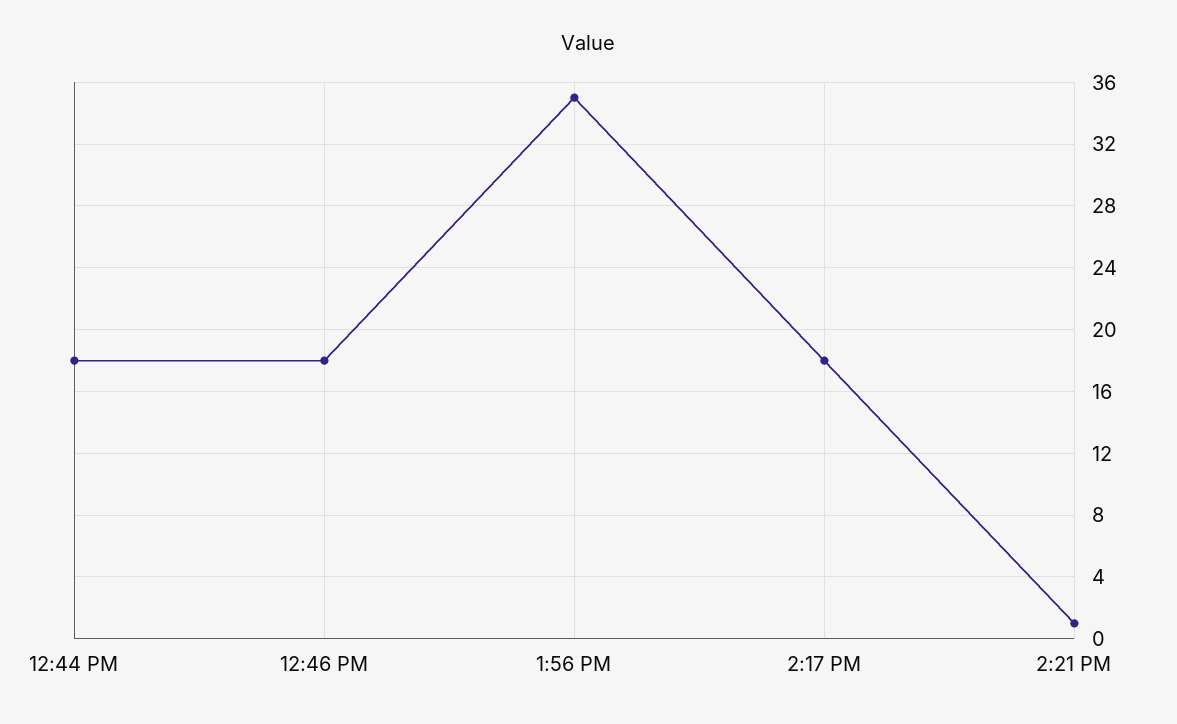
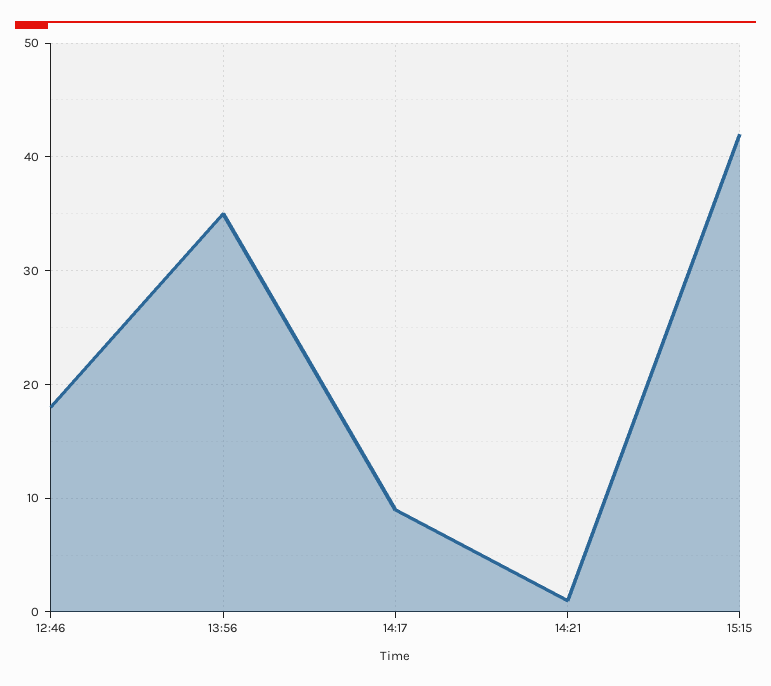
12:44 PM: 18 -> none
2:17 PM: 18 -> 9
15:15: none -> 42

